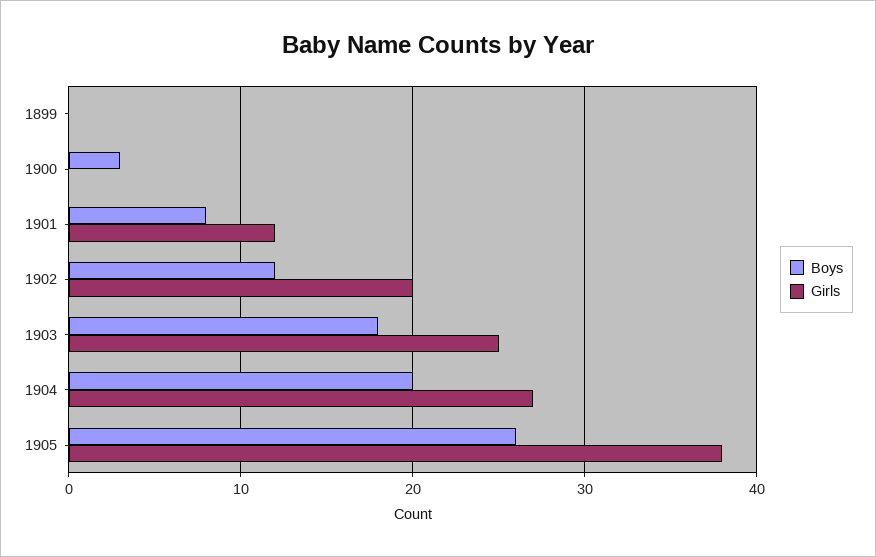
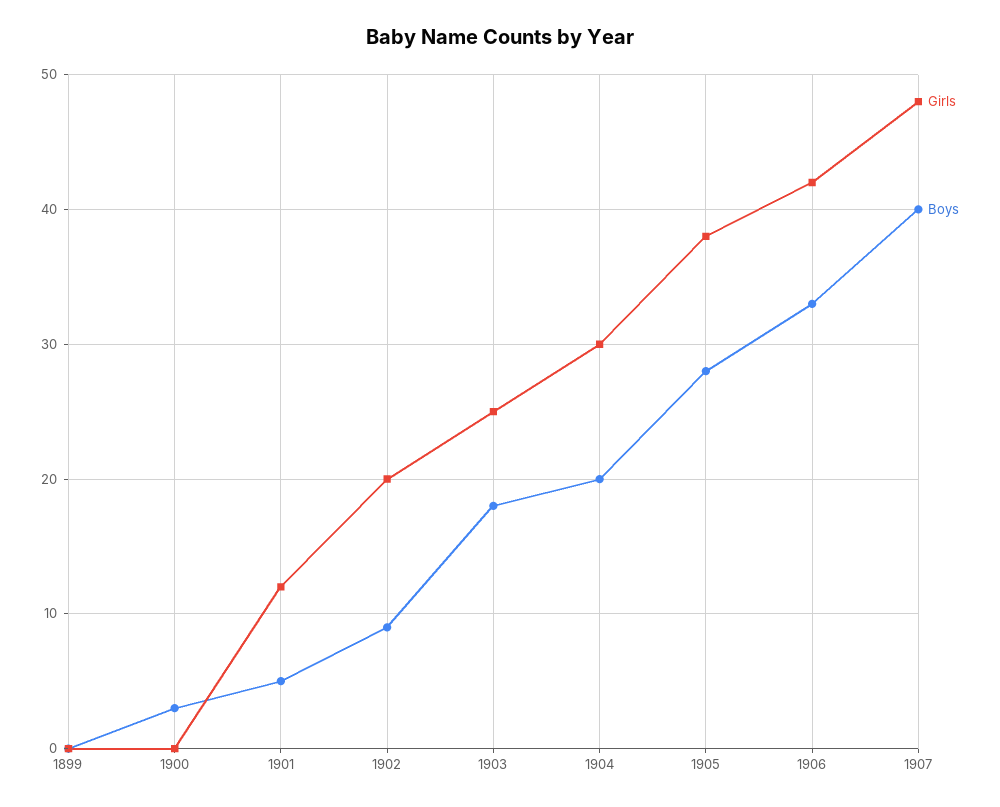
Boys, 1901: 8 -> 5
Boys, 1902: 12 -> 9
Girls, 1904: 27 -> 30
Boys, 1905: 26 -> 28
Girls, 1906: none -> 42
Boys, 1906: none -> 33
Girls, 1907: none -> 48
Boys, 1907: none -> 40

